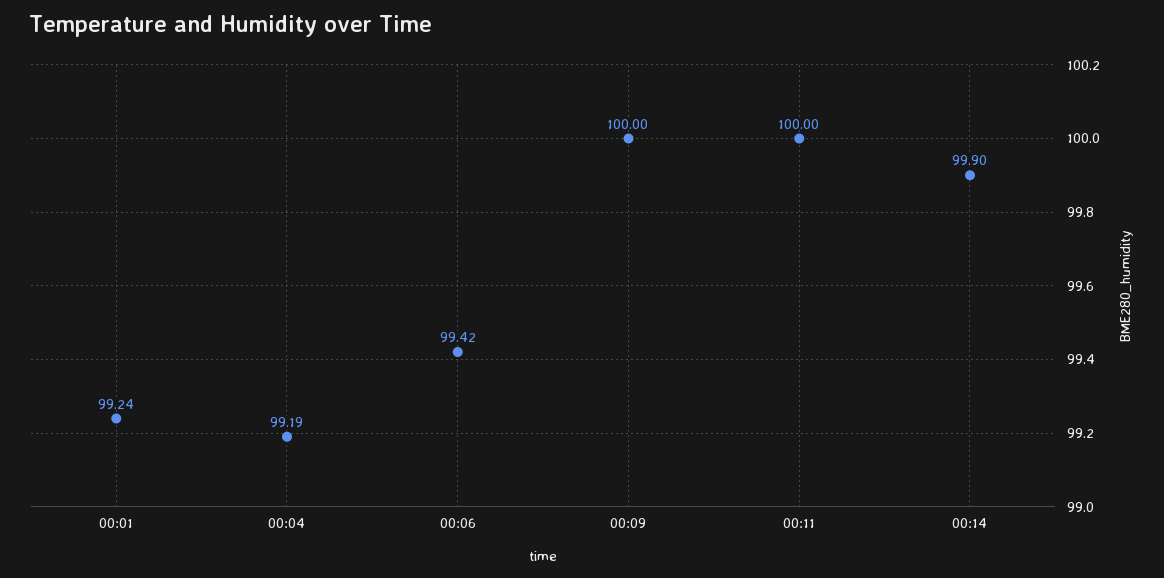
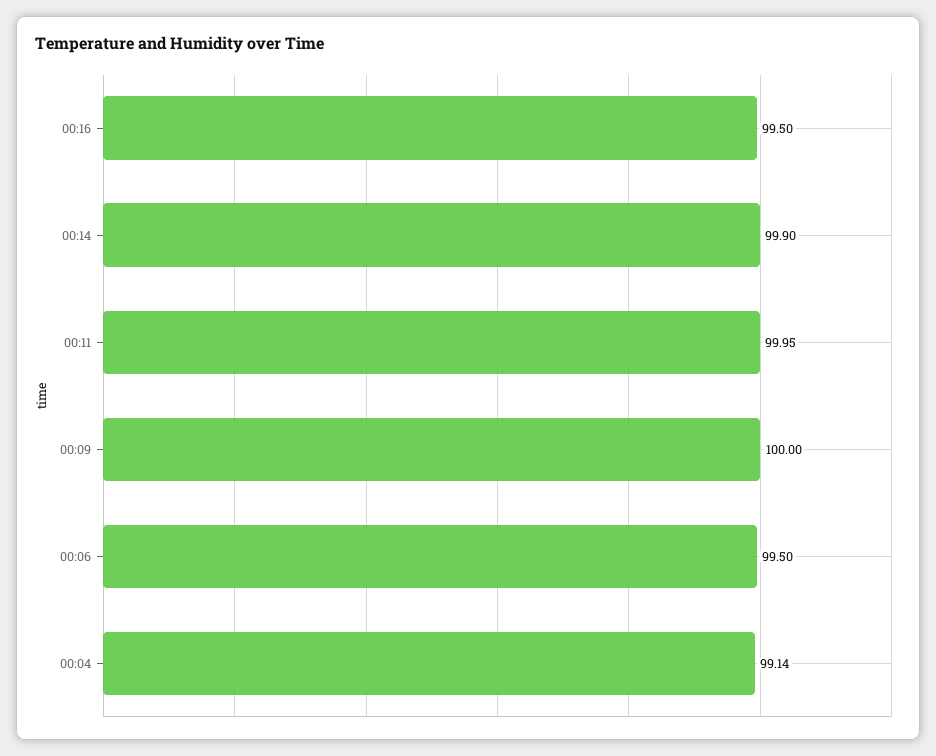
00:01: 99.24 -> none
00:04: 99.19 -> 99.14
00:06: 99.42 -> 99.5
00:11: 100 -> 99.95
00:16: none -> 99.5

